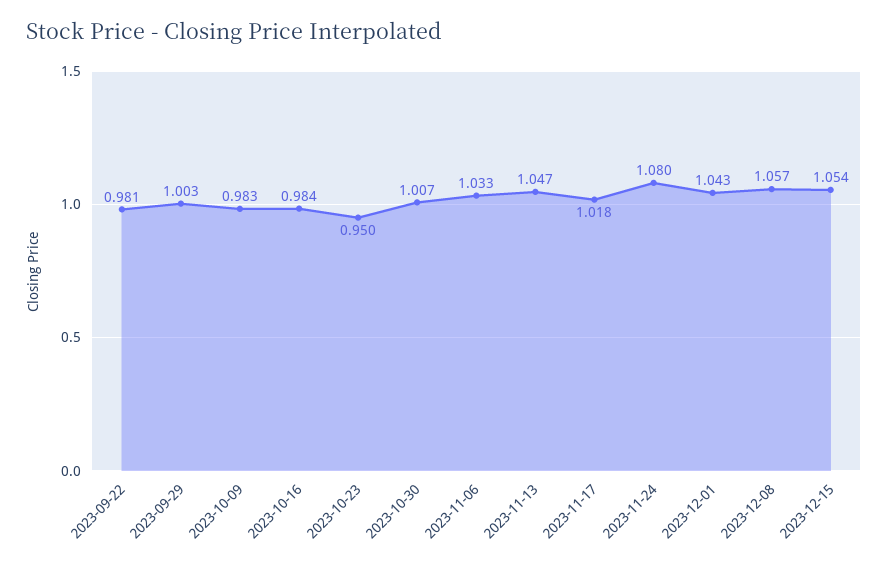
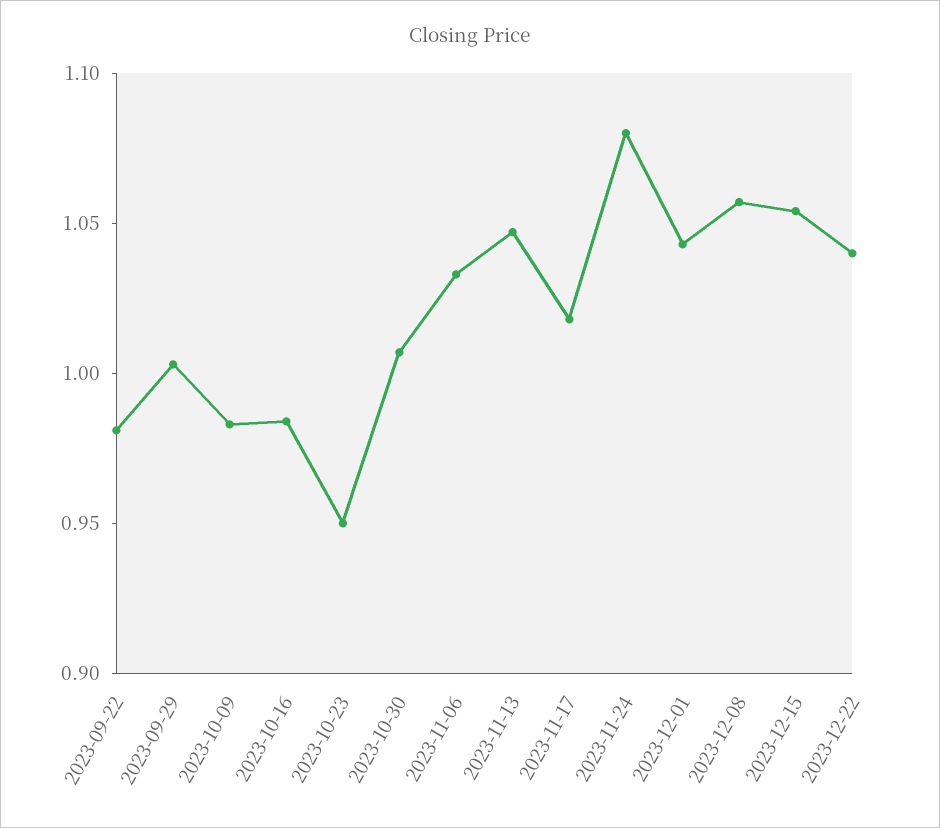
2023-12-22: none -> 1.04

